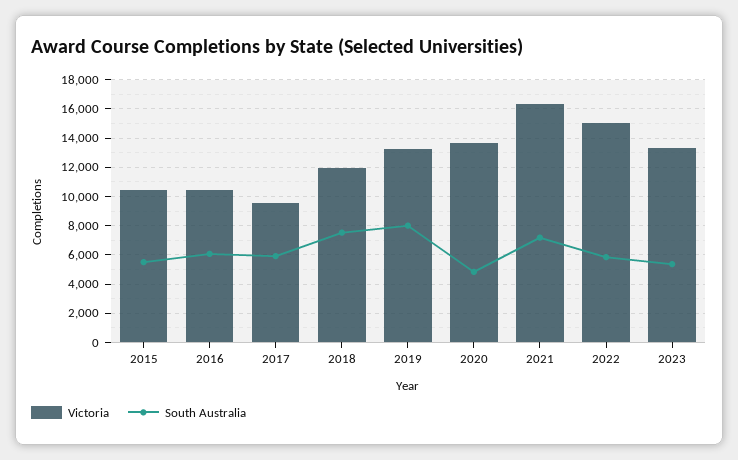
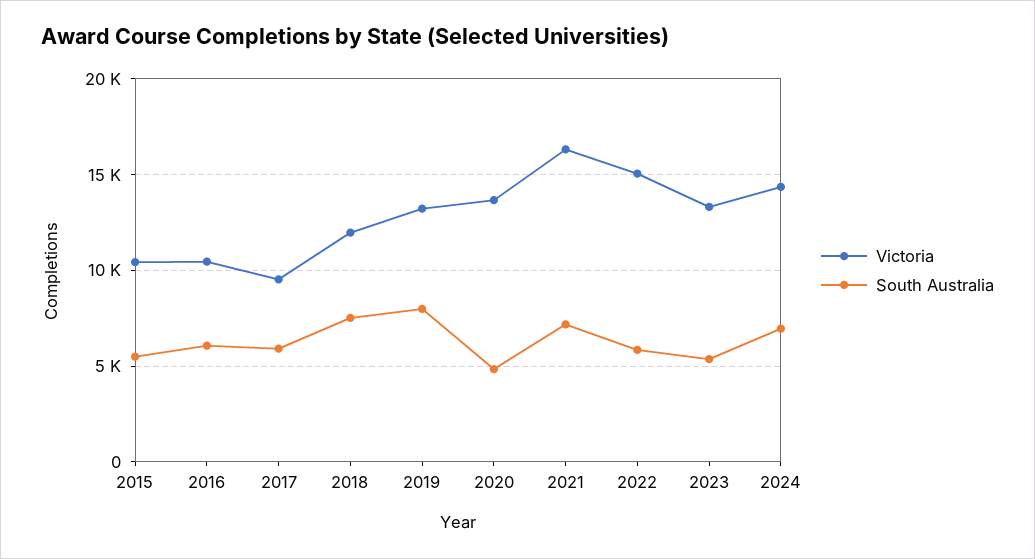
Victoria, 2024: none -> 14500
South Australia, 2024: none -> 7000

